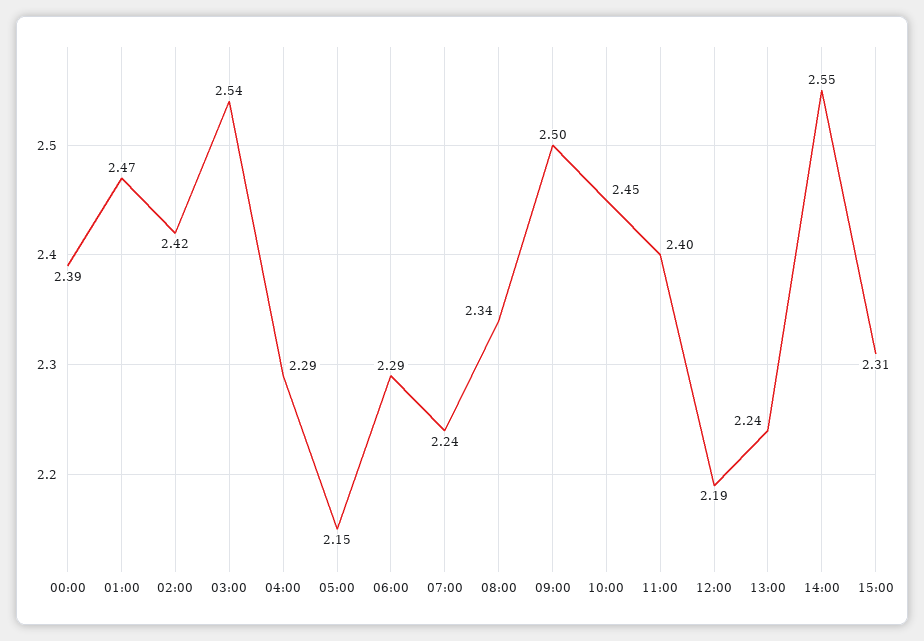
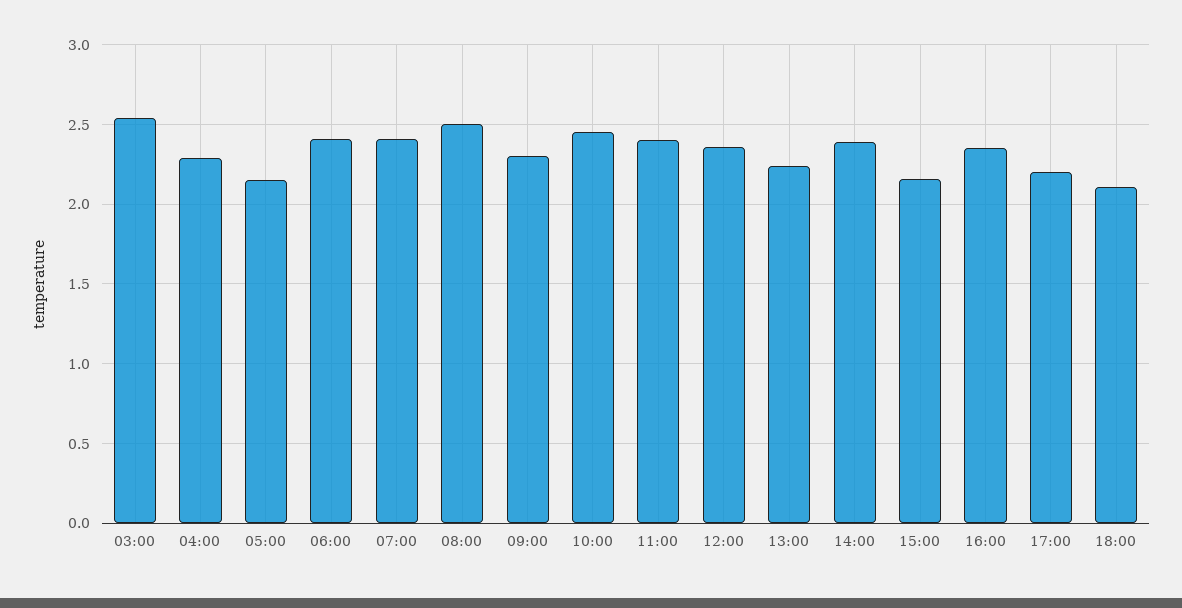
00:00: 2.39 -> none
01:00: 2.47 -> none
02:00: 2.42 -> none
06:00: 2.29 -> 2.4
07:00: 2.24 -> 2.4
08:00: 2.34 -> 2.5
09:00: 2.5 -> 2.3
12:00: 2.19 -> 2.35
14:00: 2.55 -> 2.4
15:00: 2.31 -> 2.15
16:00: none -> 2.35
17:00: none -> 2.2
18:00: none -> 2.1

